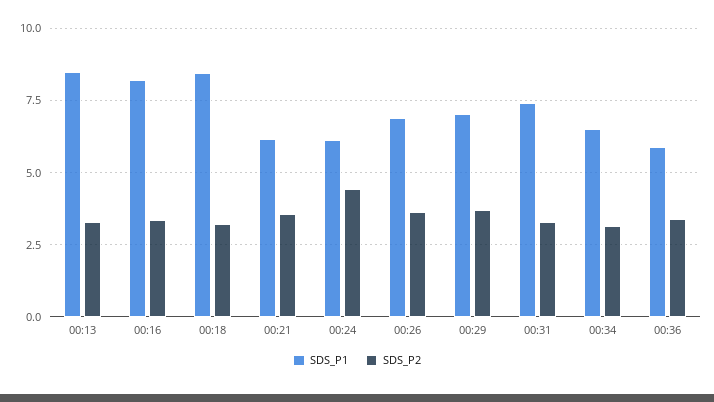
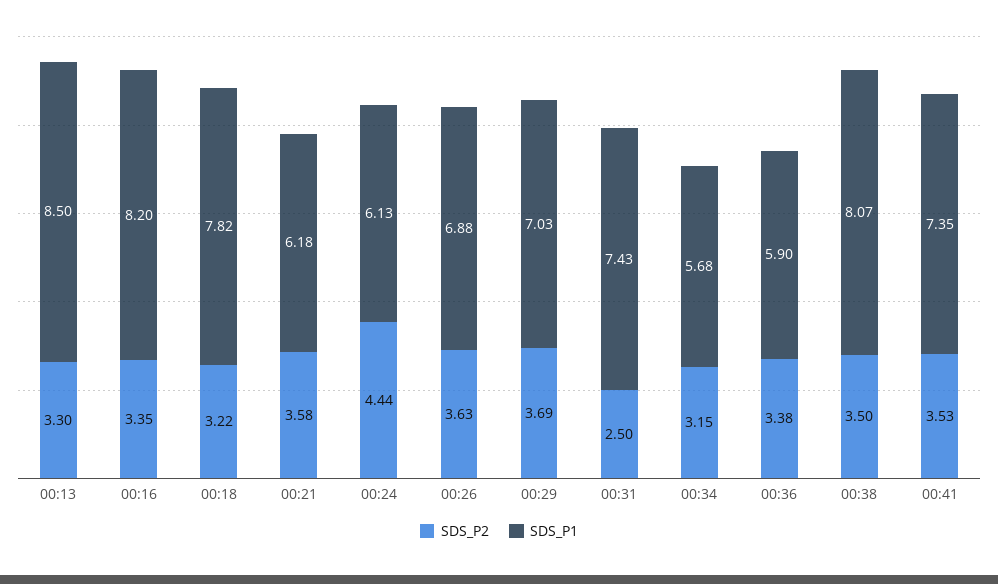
SDS_P1, 00:18: 8.5 -> 7.82
SDS_P2, 00:31: 3.25 -> 2.5
SDS_P1, 00:34: 6.5 -> 5.68
SDS_P2, 00:38: none -> 3.5
SDS_P1, 00:38: none -> 8.07
SDS_P2, 00:41: none -> 3.53
SDS_P1, 00:41: none -> 7.35

